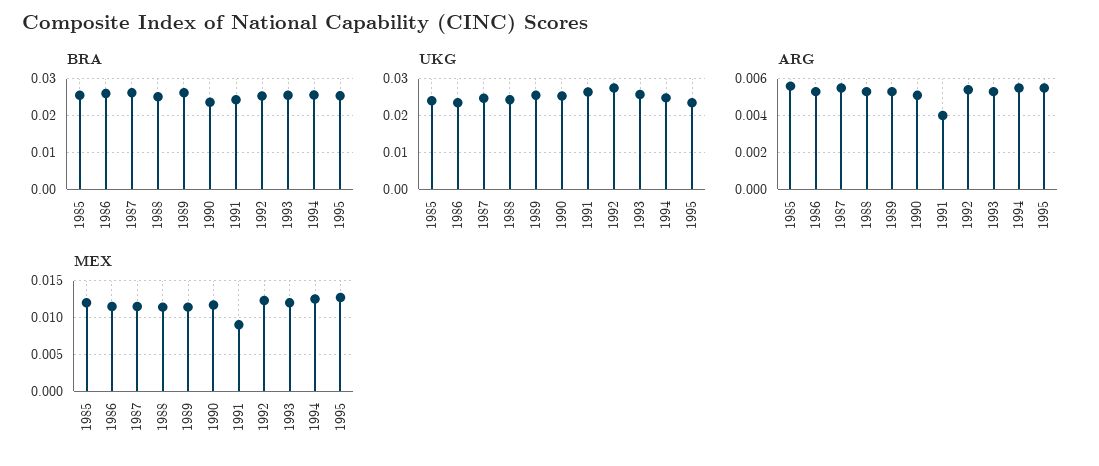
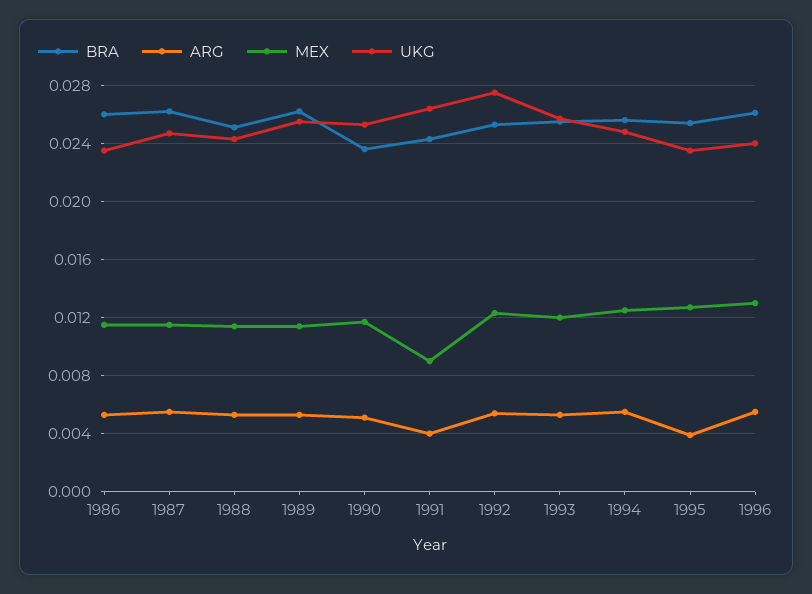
BRA, 1985: 0.026 -> none
UKG, 1985: 0.024 -> none
ARG, 1985: 0.0055 -> none
ARG, 1995: 0.0055 -> 0.004
MEX, 1985: 0.012 -> none
BRA, 1996: none -> 0.026
ARG, 1996: none -> 0.0055
MEX, 1996: none -> 0.013
UKG, 1996: none -> 0.024

